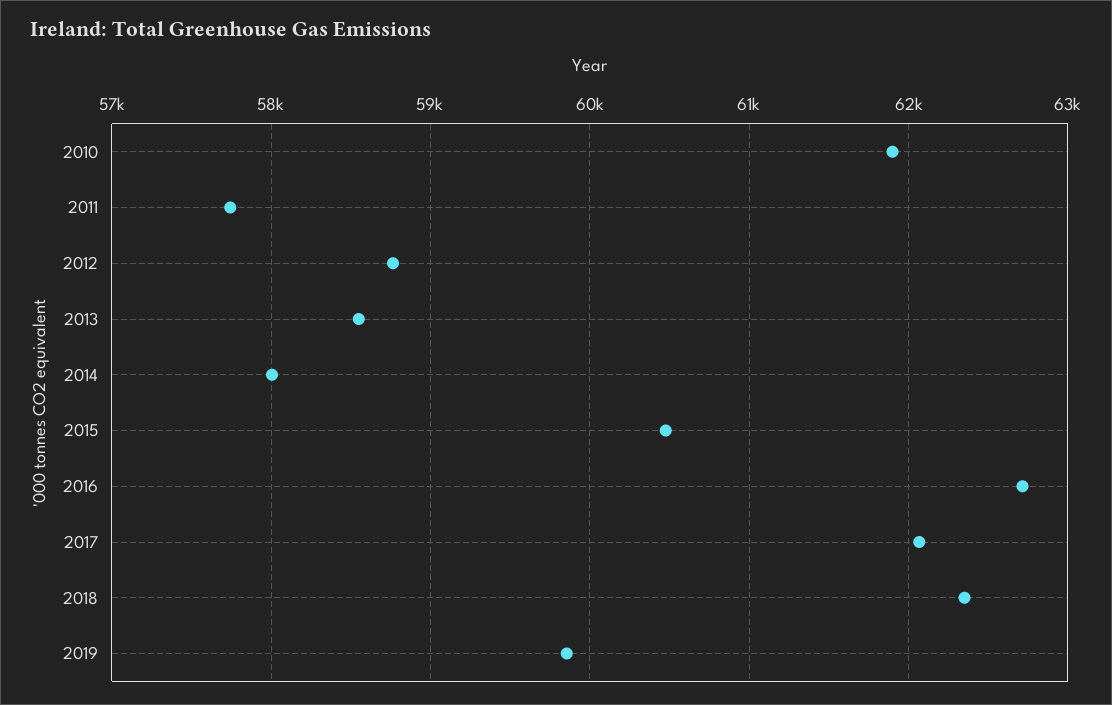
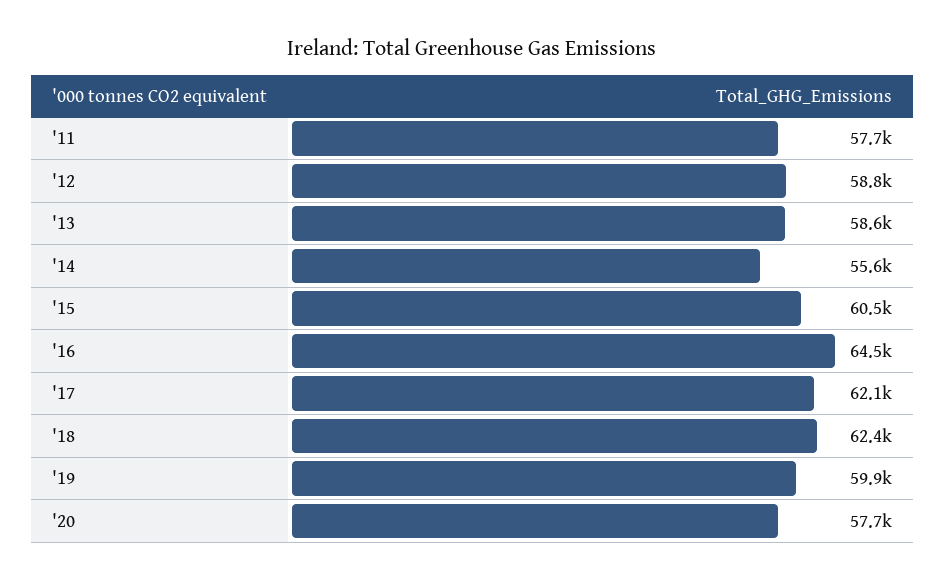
2010: 61900 -> none
2014: 58000 -> 55600
2016: 62700 -> 64500
'20: none -> 57700

